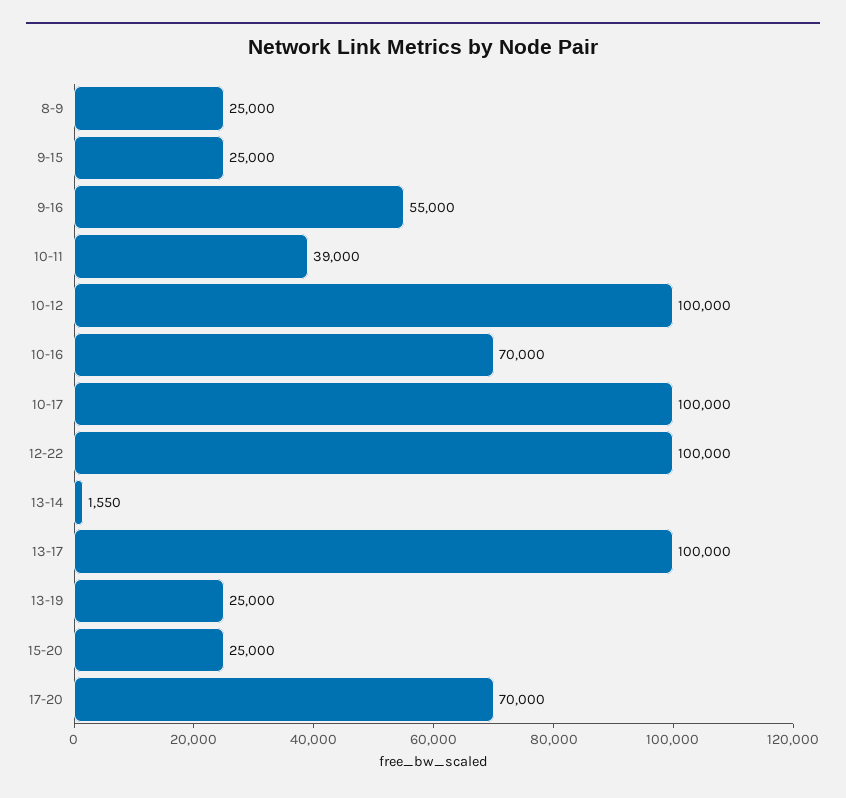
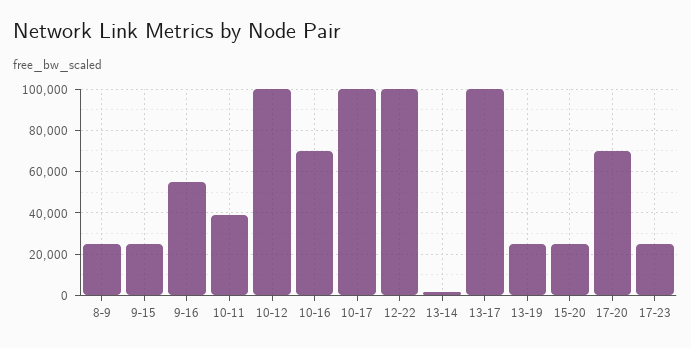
17-23: none -> 25000

